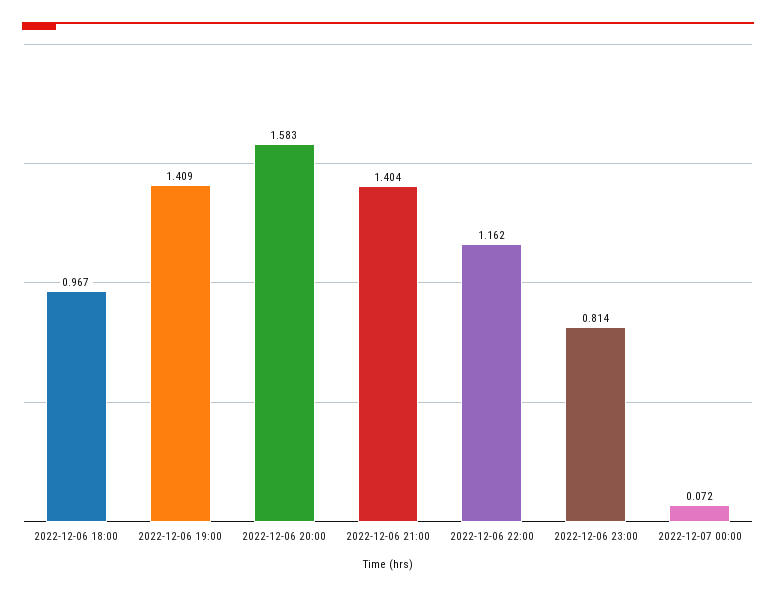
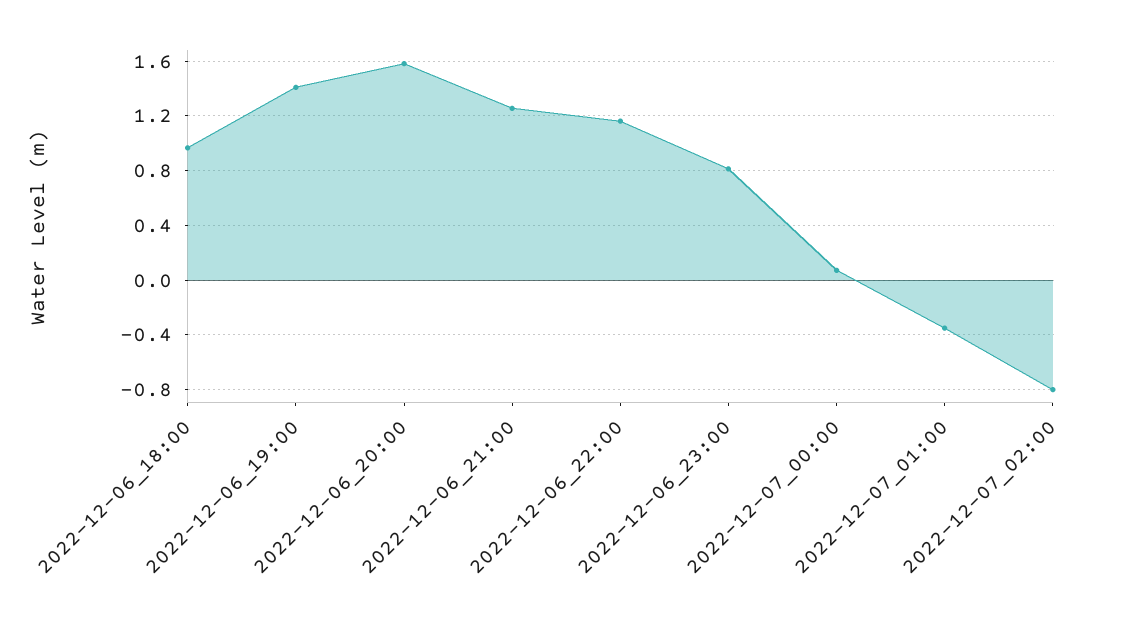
2022-12-06 21:00: 1.404 -> 1.25
2022-12-07_01:00: none -> -0.35
2022-12-07_02:00: none -> -0.8

